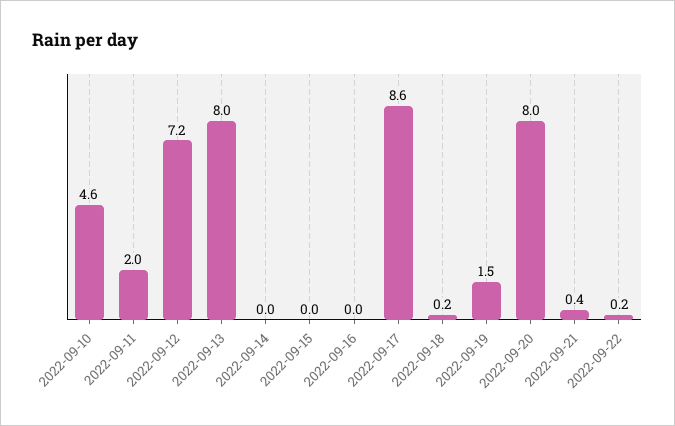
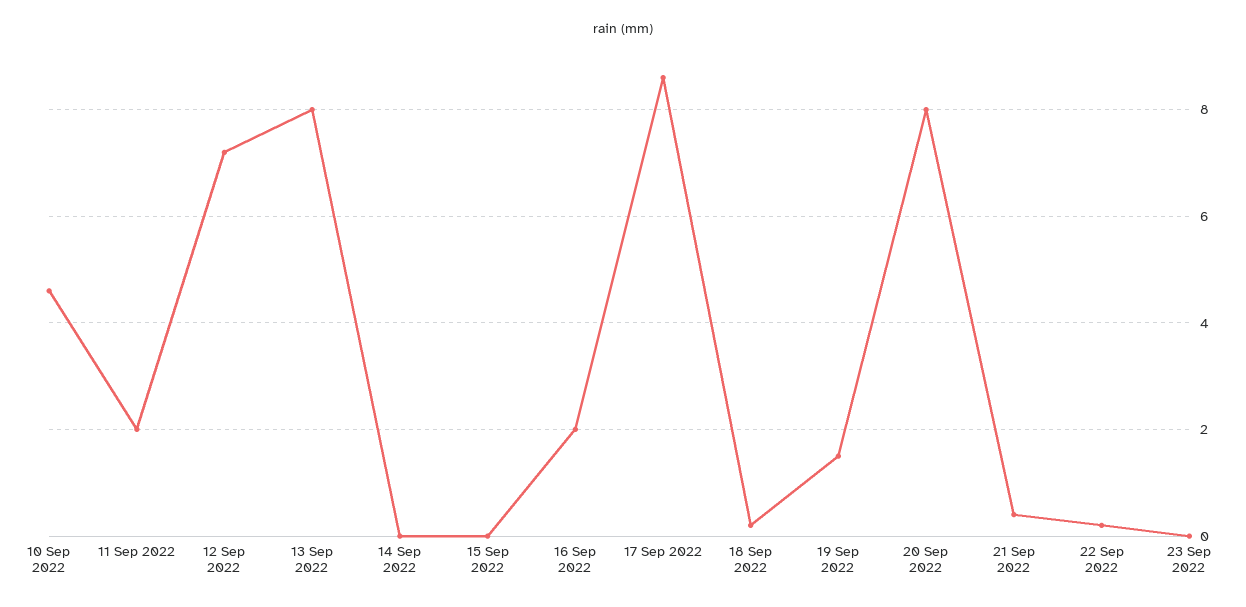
2022-09-16: 0 -> 2
23 Sep 2022: none -> 0

